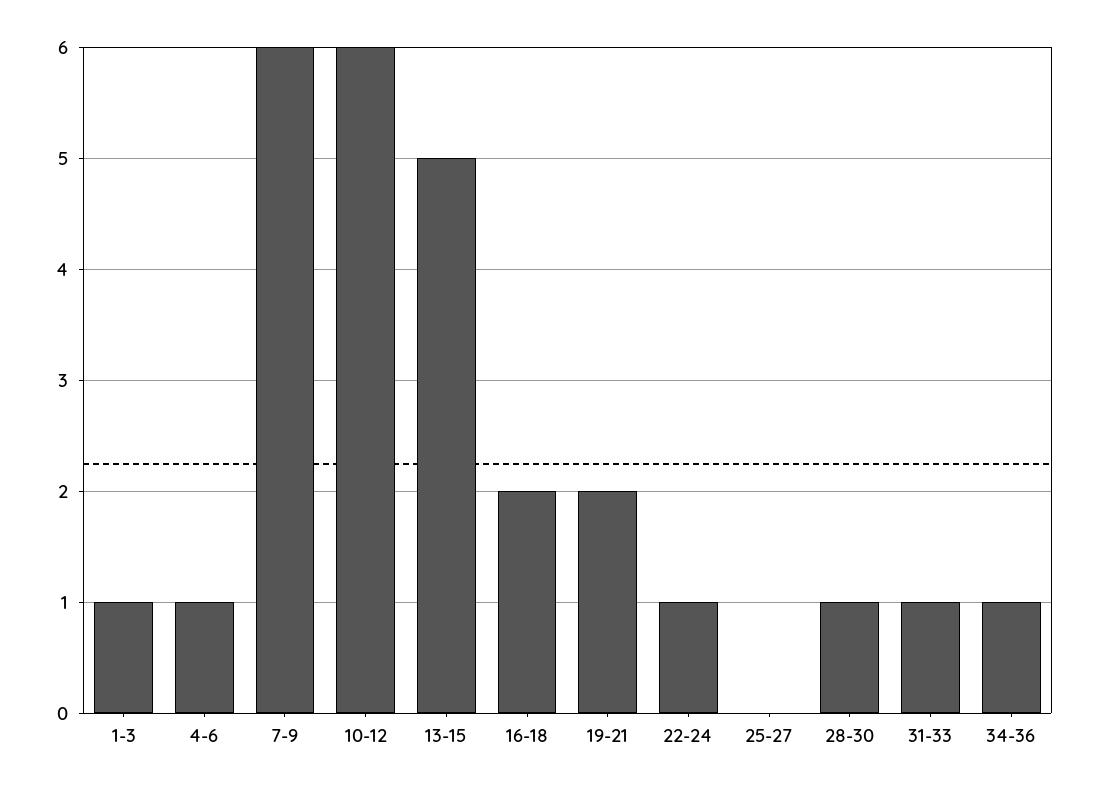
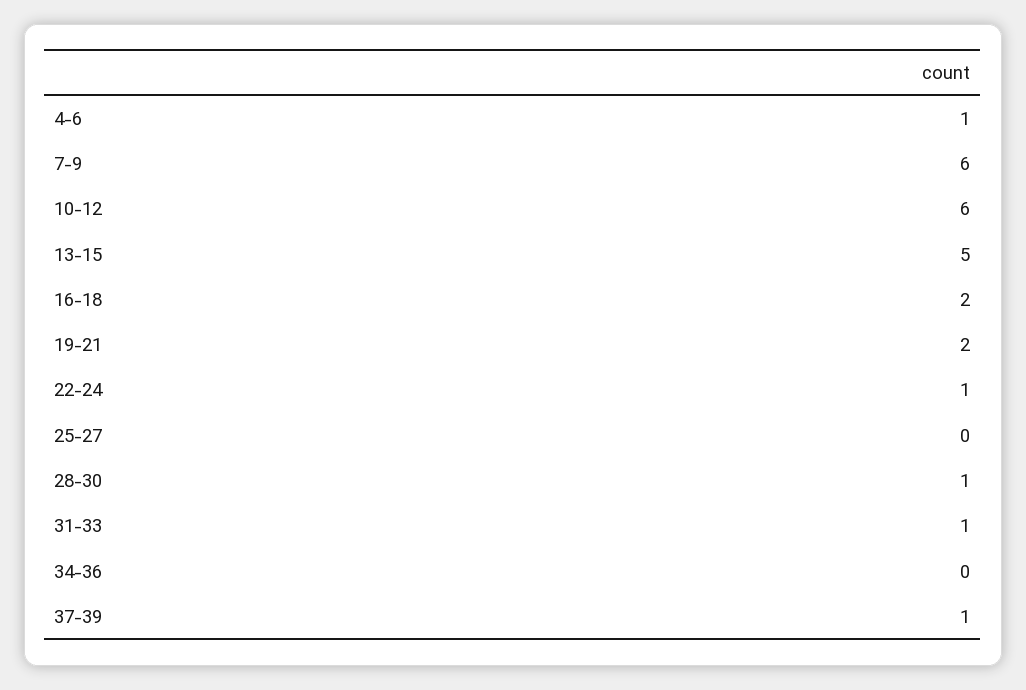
1-3: 1 -> none
34-36: 1 -> 0
37-39: none -> 1

